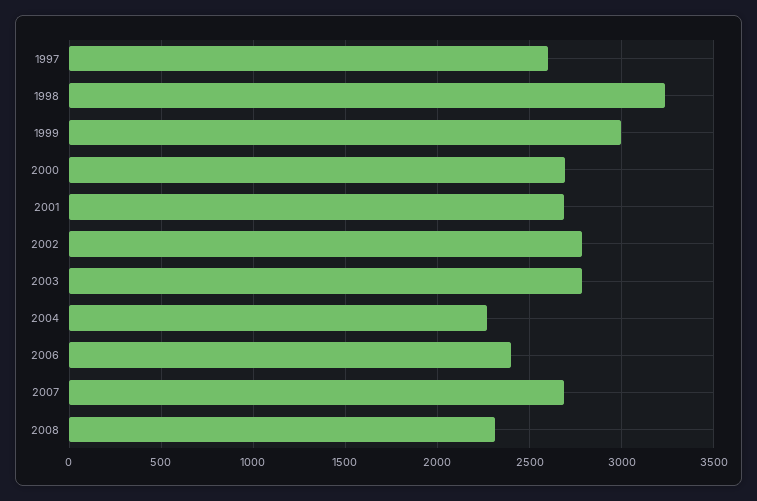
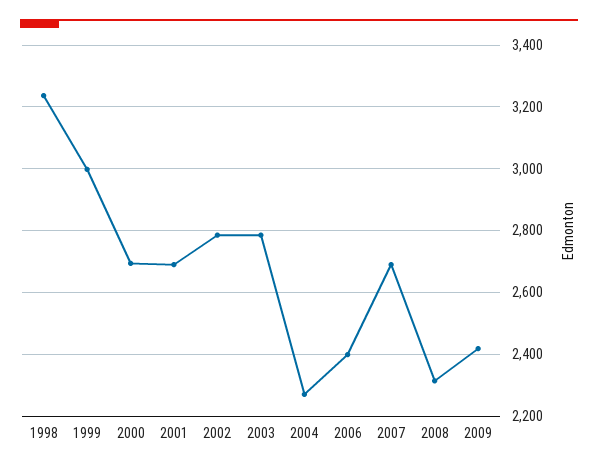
1997: 2600 -> none
2009: none -> 2420

